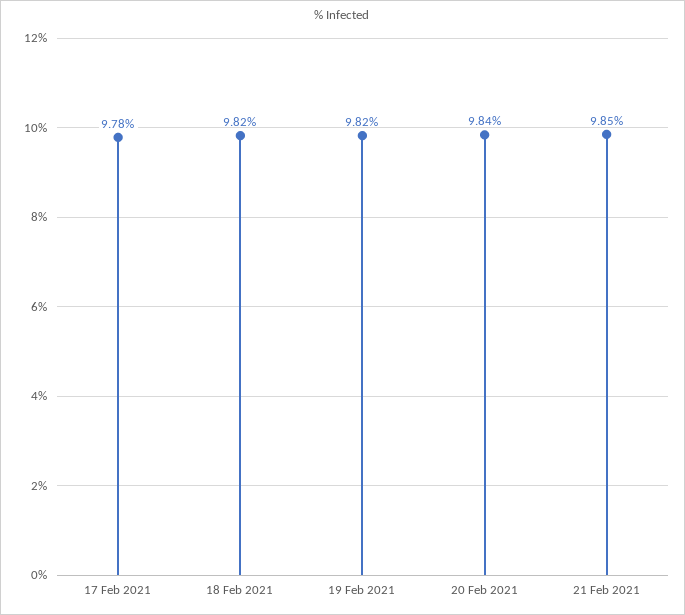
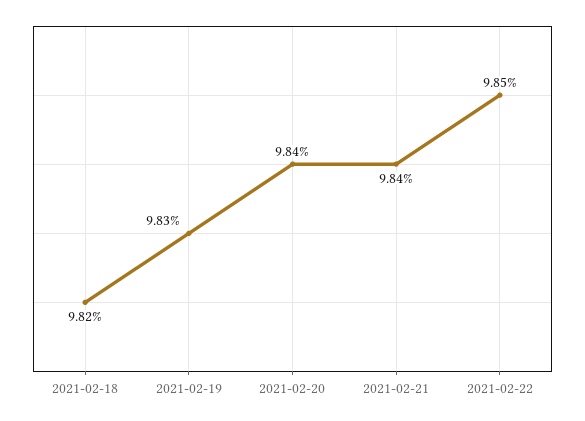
17 Feb 2021: 9.78 -> none
19 Feb 2021: 9.82 -> 9.83
21 Feb 2021: 9.85 -> 9.84
2021-02-22: none -> 9.85

